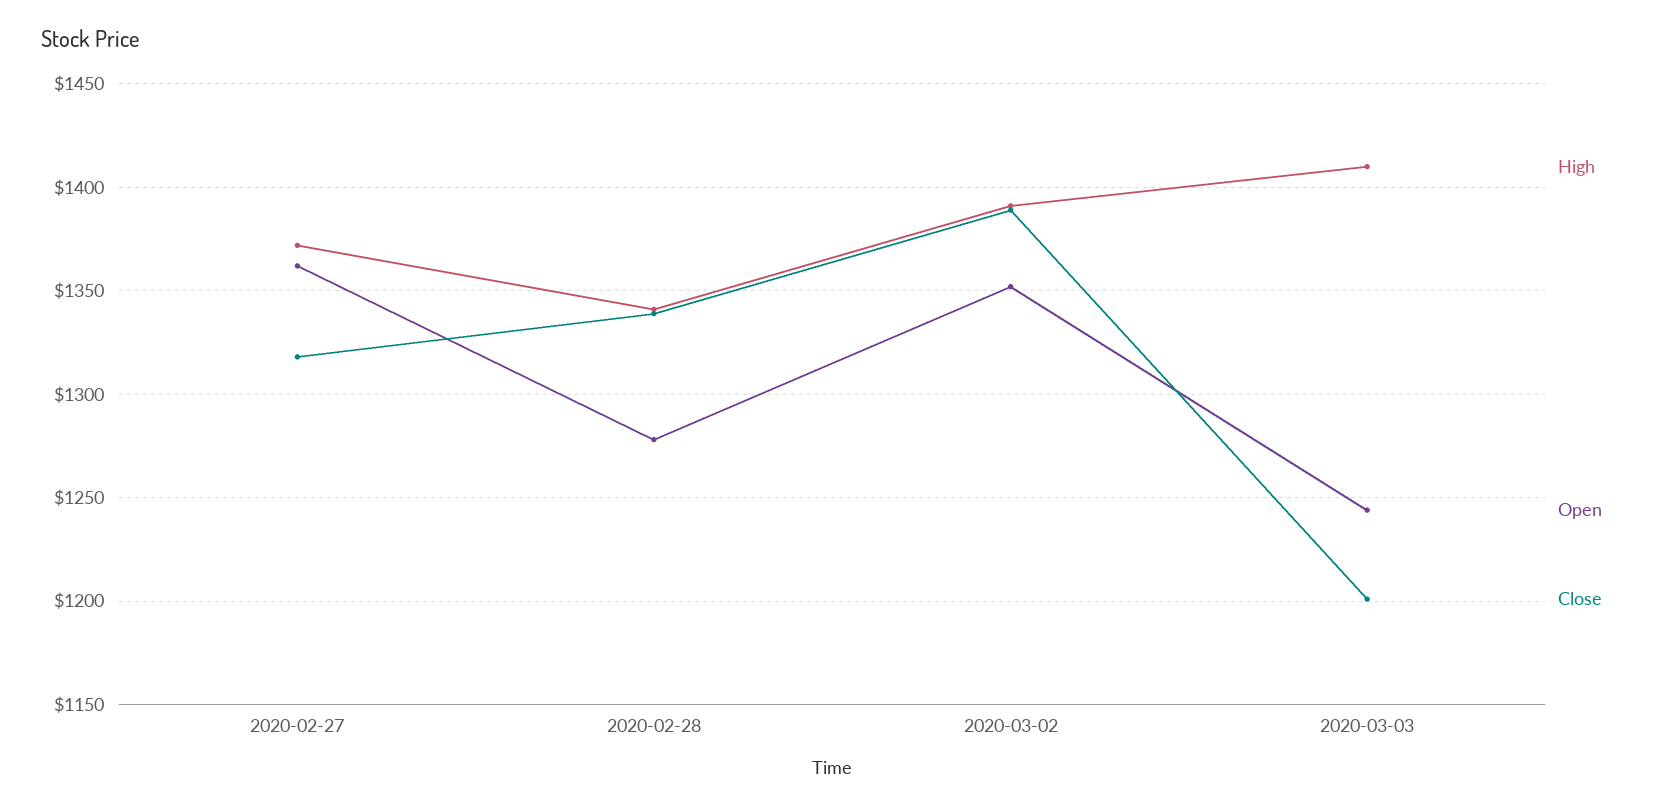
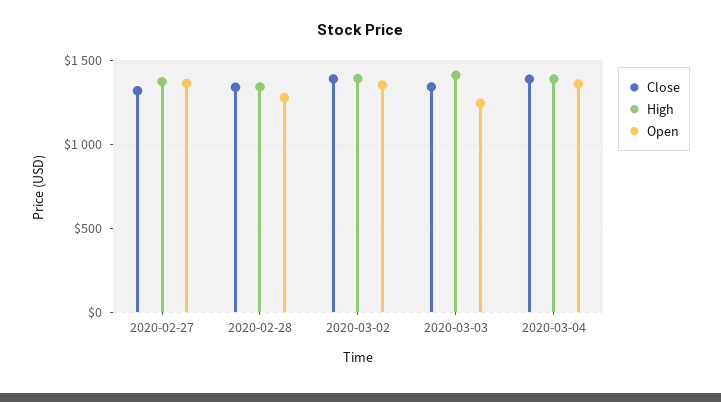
Close, 2020-03-03: 1200 -> 1350
Close, 2020-03-04: none -> 1400
High, 2020-03-04: none -> 1400
Open, 2020-03-04: none -> 1350

